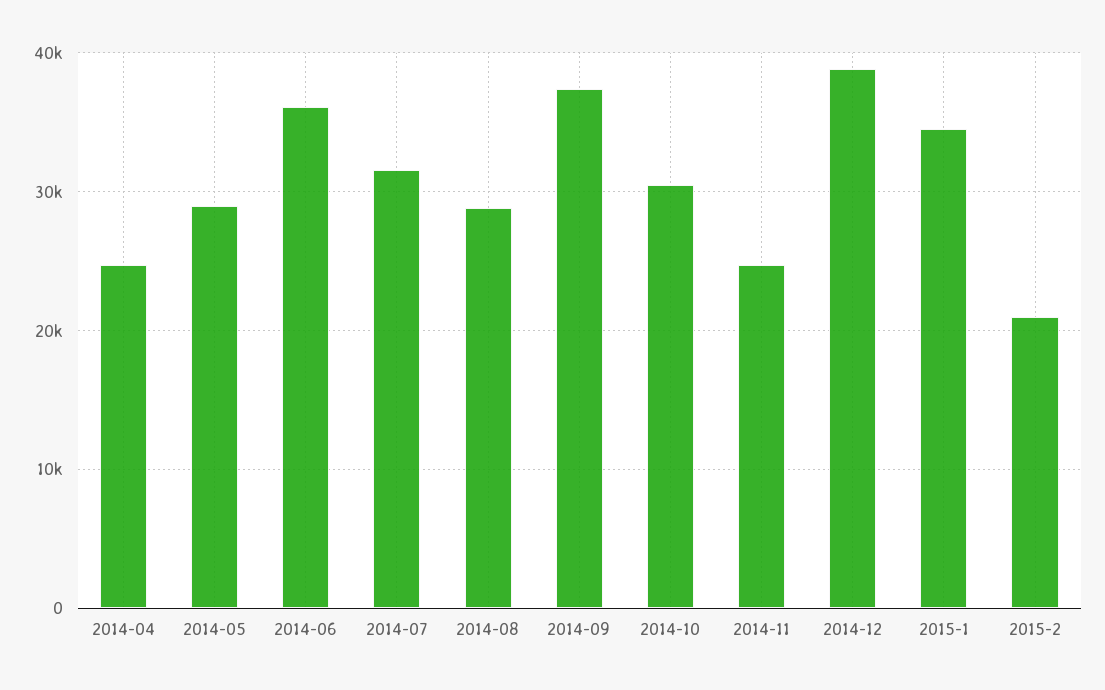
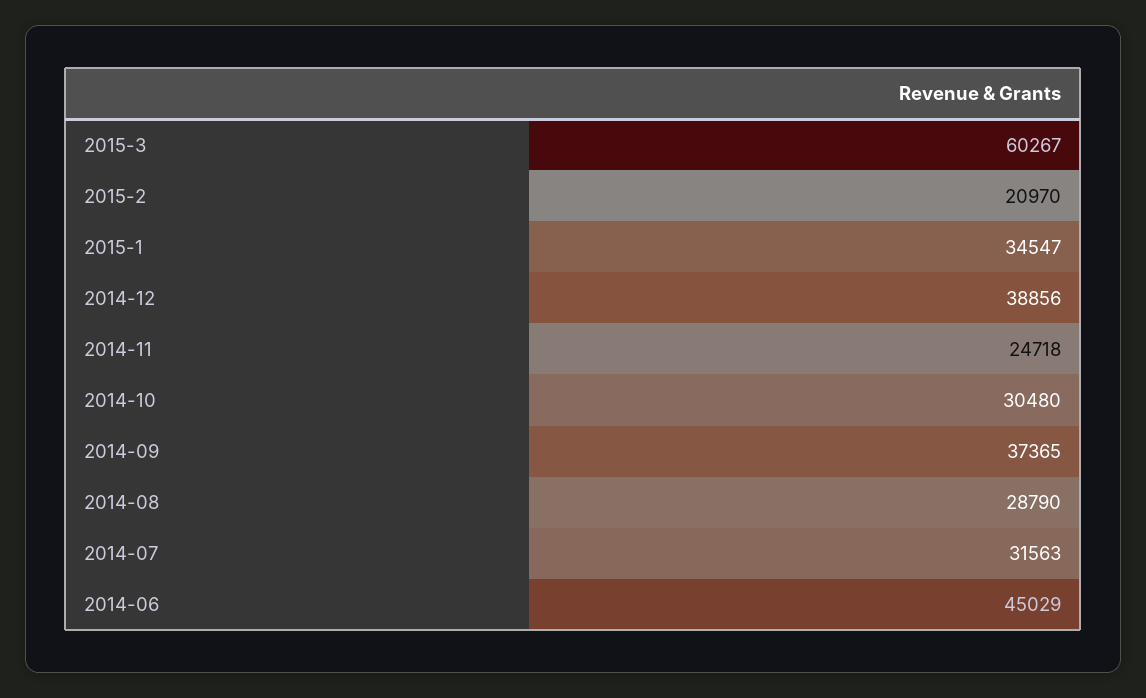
2014-04: 25000 -> none
2014-05: 29000 -> none
2014-06: 36000 -> 45029
2015-3: none -> 60267

